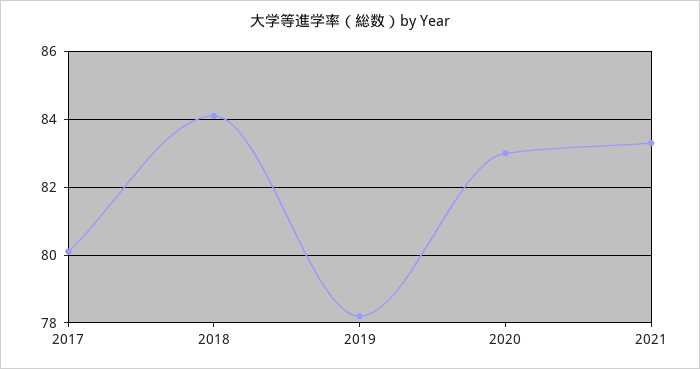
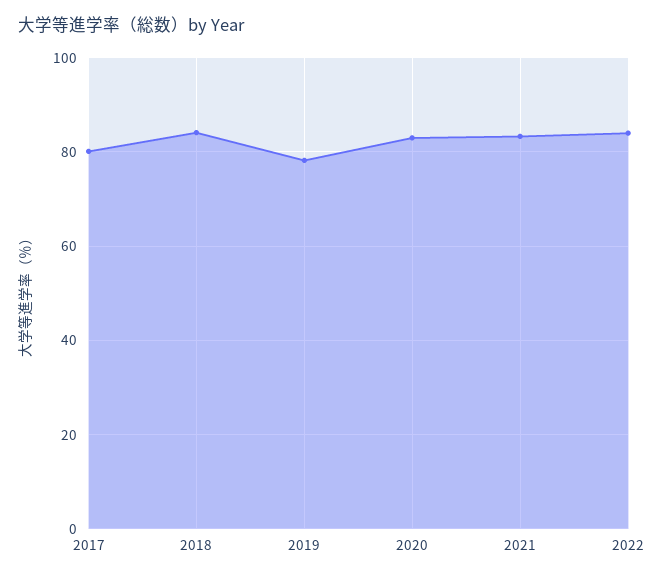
2022: none -> 84

